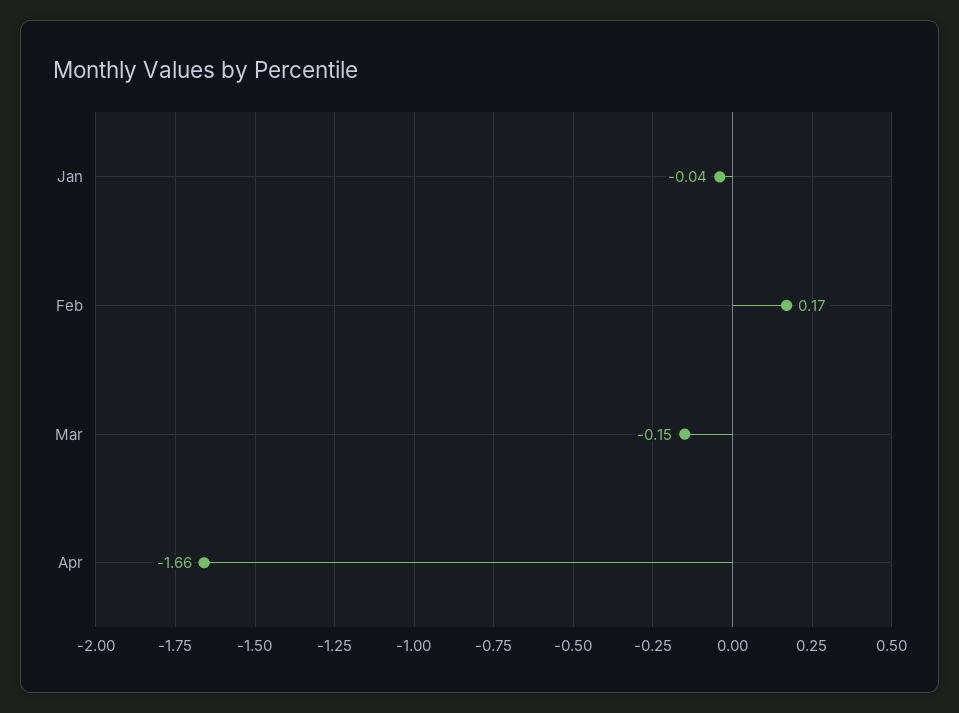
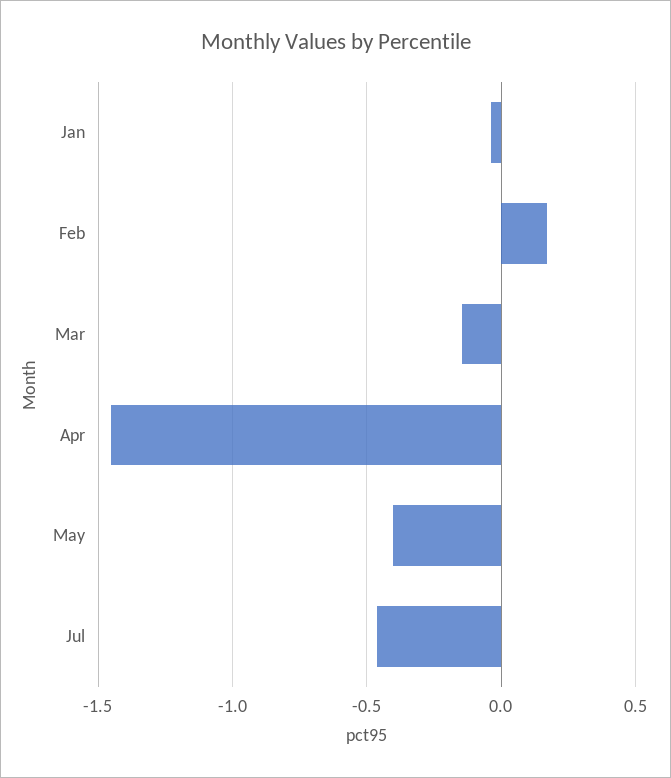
Apr: -1.66 -> -1.45
May: none -> -0.4
Jul: none -> -0.45

